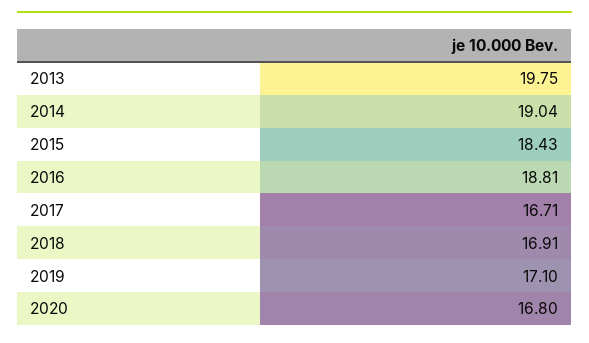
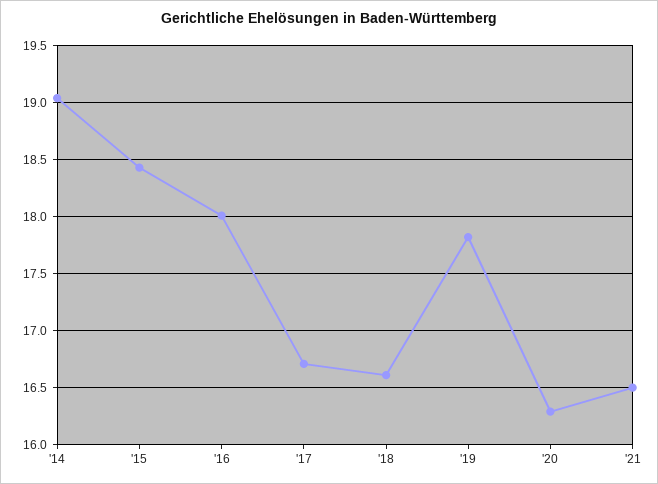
2013: 19.75 -> none
2016: 18.81 -> 18
2018: 16.91 -> 16.6
2019: 17.1 -> 17.8
2020: 16.8 -> 16.3
'21: none -> 16.5

